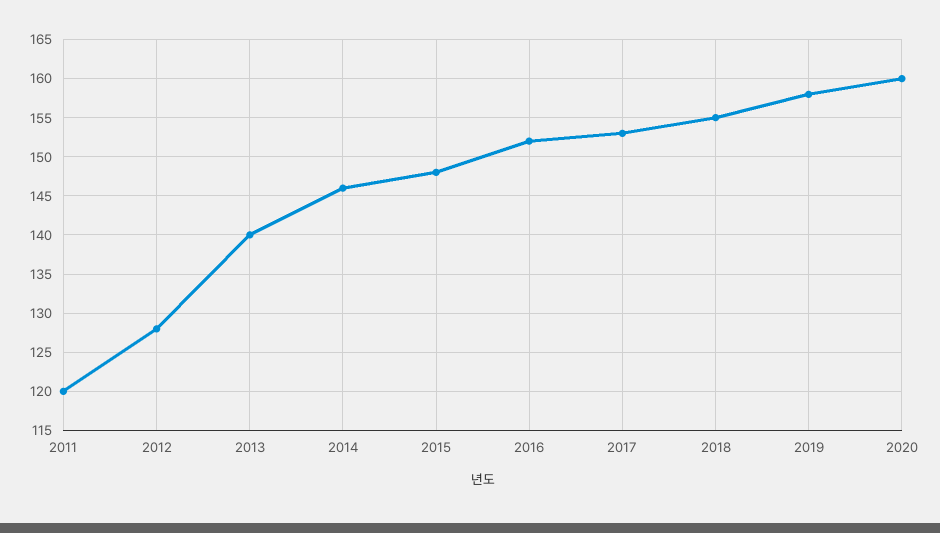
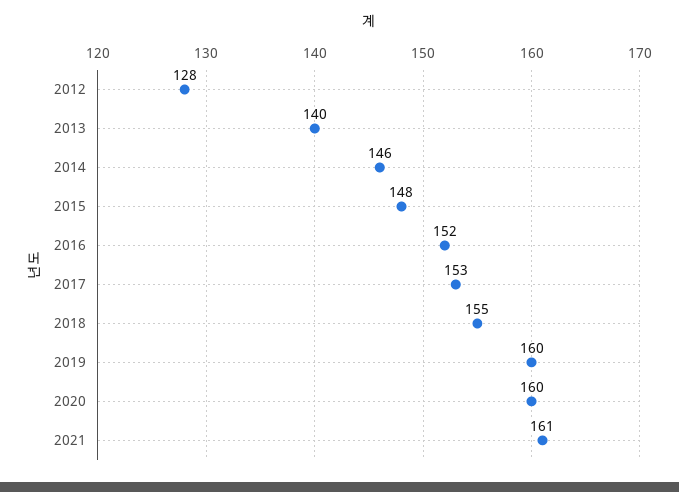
2011: 120 -> none
2019: 158 -> 160
2021: none -> 161

